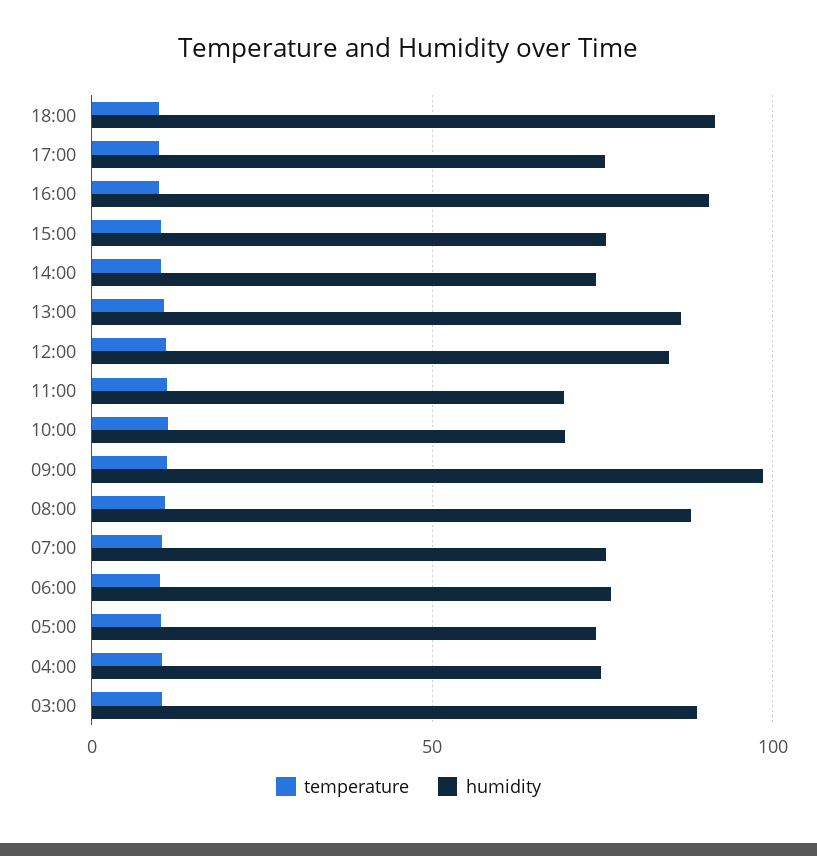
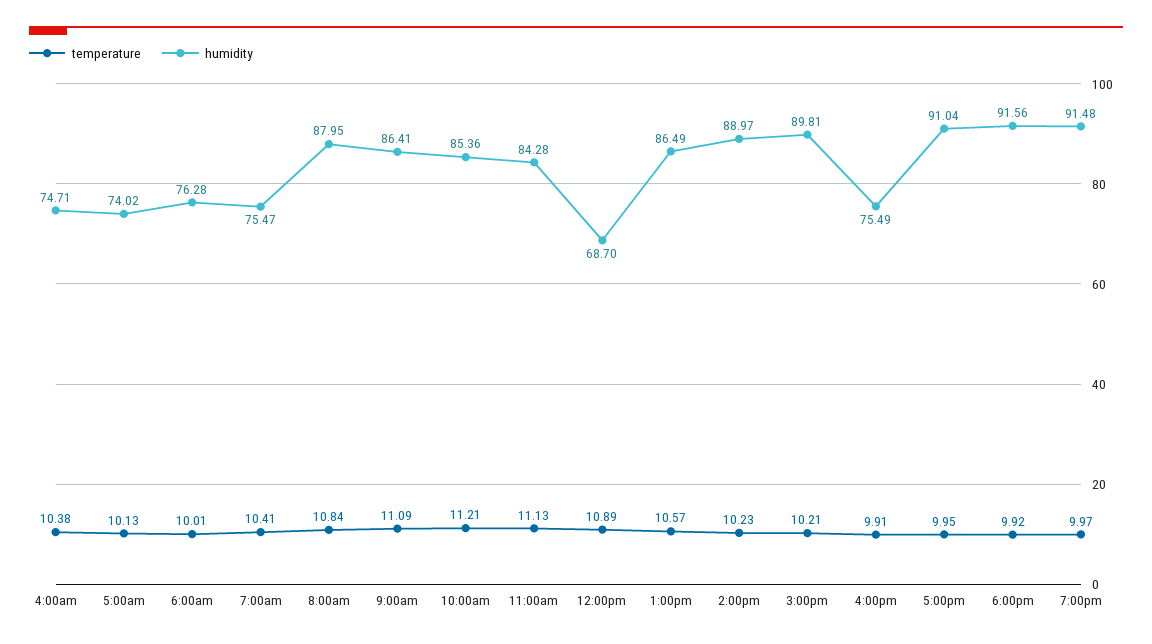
humidity, 17:00: 75 -> 91.04
humidity, 16:00: 90 -> 75.49
humidity, 15:00: 75 -> 89.81
humidity, 14:00: 75 -> 88.97
humidity, 12:00: 85 -> 68.7
humidity, 11:00: 70 -> 84.28
humidity, 10:00: 70 -> 85.36
humidity, 09:00: 100 -> 86.41
temperature, 03:00: 10 -> none
humidity, 03:00: 90 -> none
temperature, 7:00pm: none -> 9.97
humidity, 7:00pm: none -> 91.48

